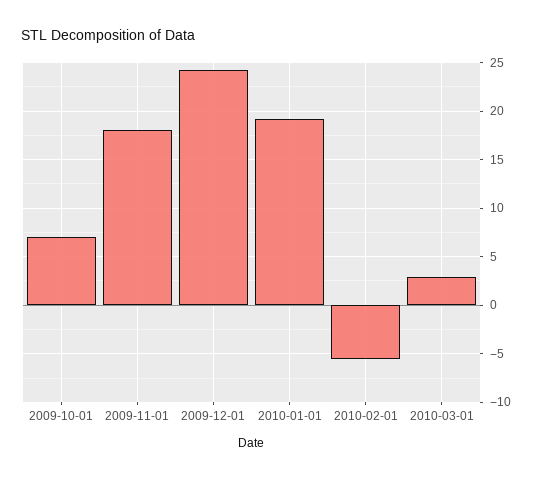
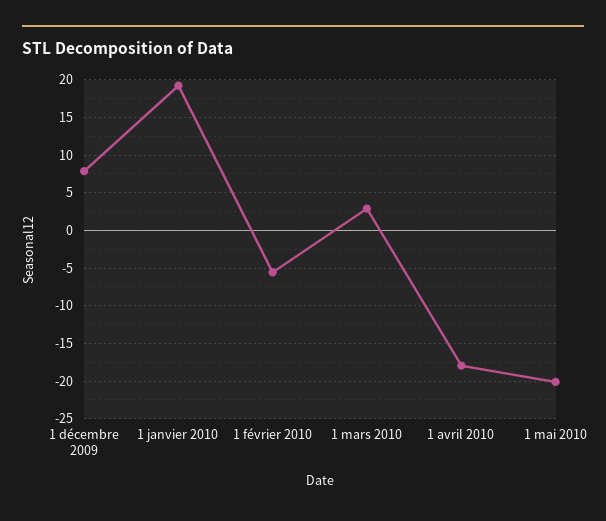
2009-10-01: 7 -> none
2009-11-01: 18 -> none
2009-12-01: 24 -> 8
1 avril 2010: none -> -18
1 mai 2010: none -> -20

